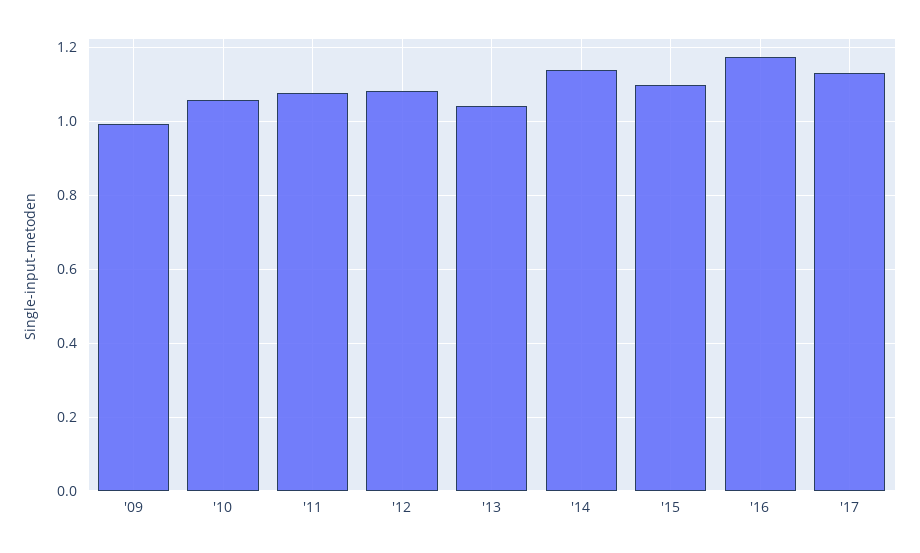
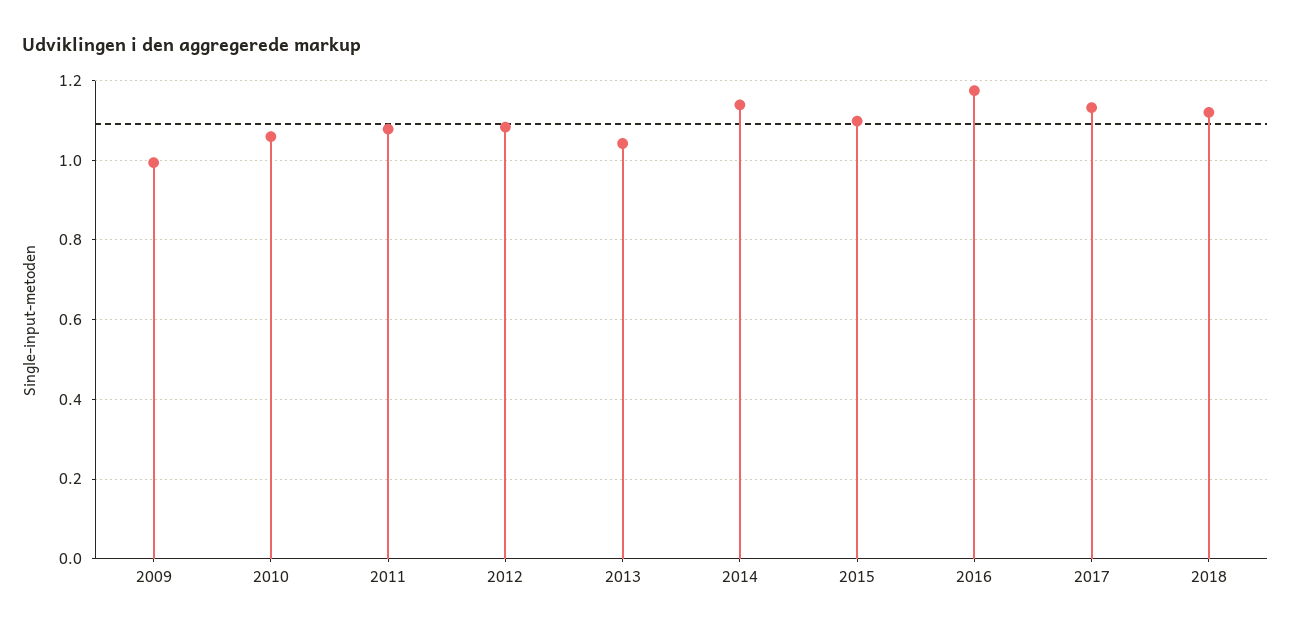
2018: none -> 1.12

